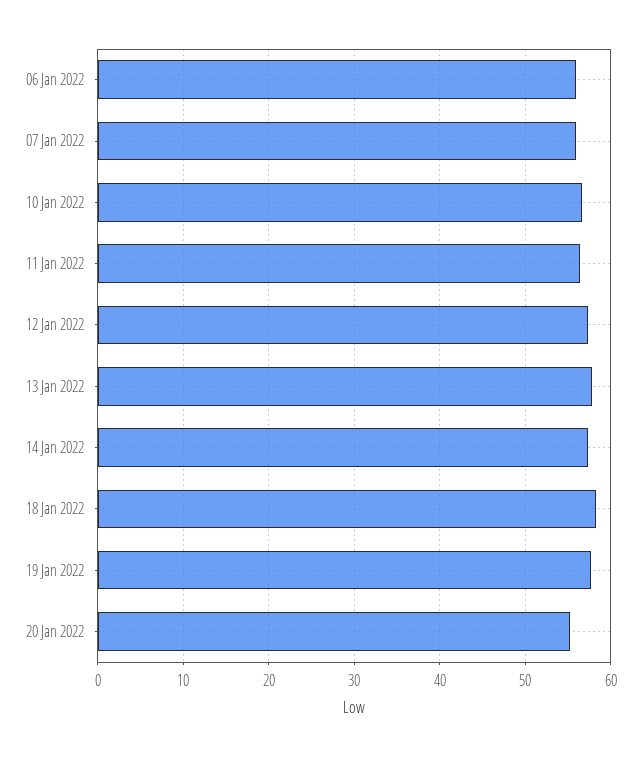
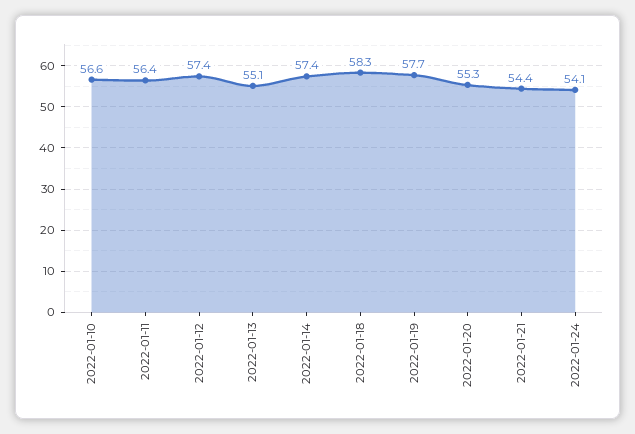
06 Jan 2022: 56 -> none
07 Jan 2022: 56 -> none
13 Jan 2022: 58 -> 55.1
2022-01-21: none -> 54.4
2022-01-24: none -> 54.1

